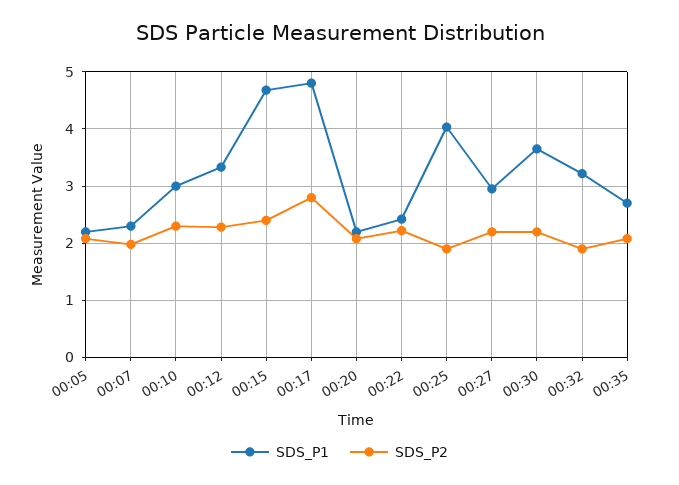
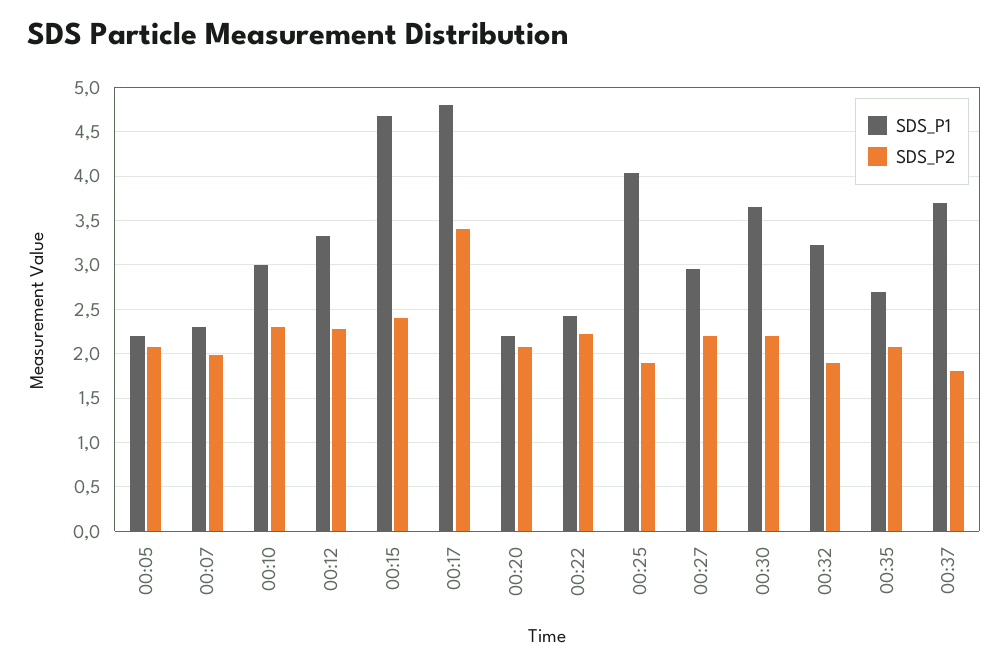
SDS_P2, 00:17: 2.8 -> 3.4
SDS_P1, 00:37: none -> 3.7
SDS_P2, 00:37: none -> 1.8

